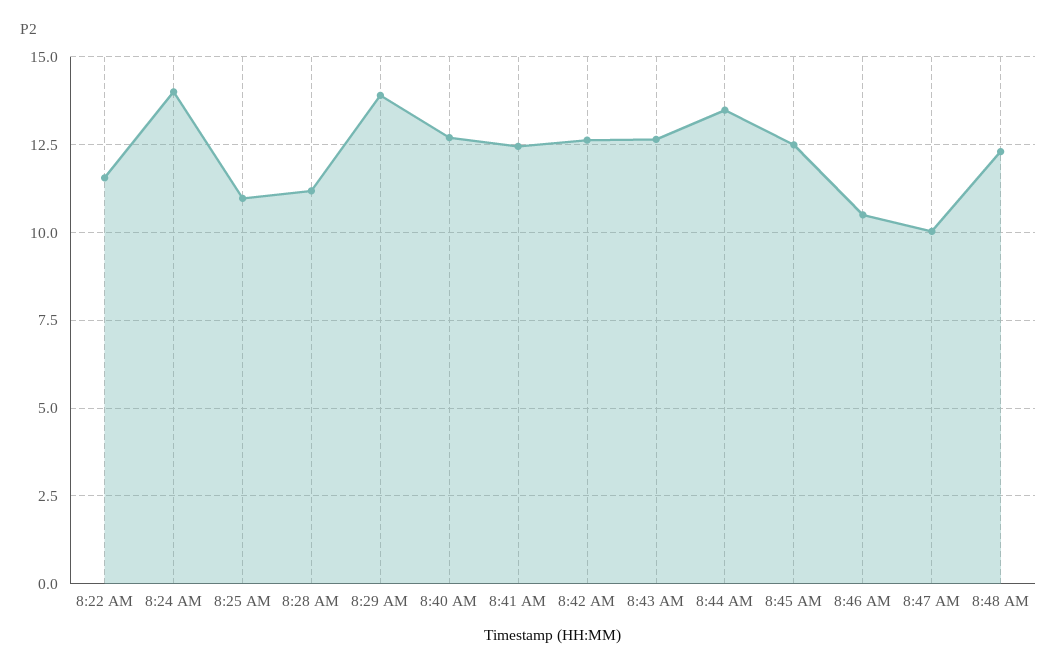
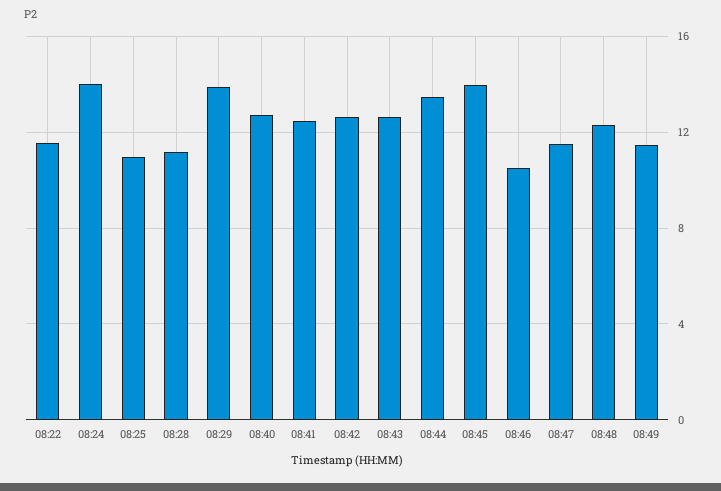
8:45 AM: 12.5 -> 14
8:47 AM: 10 -> 11.5
08:49: none -> 11.5

